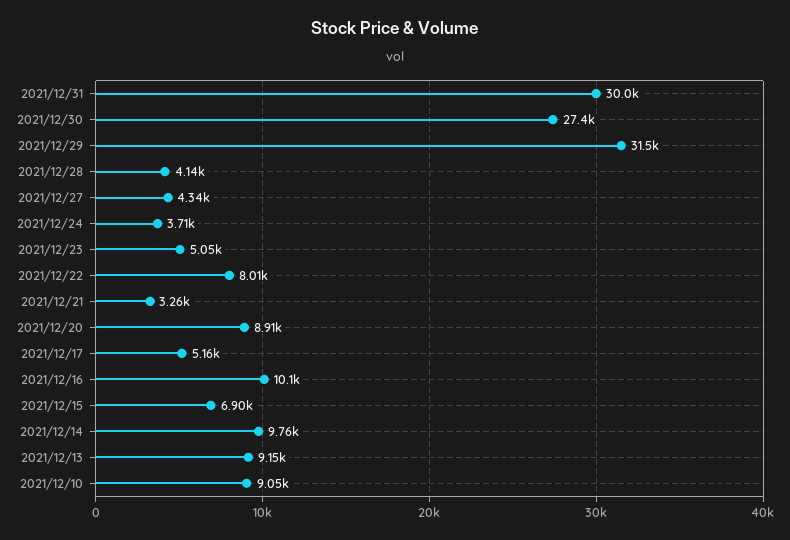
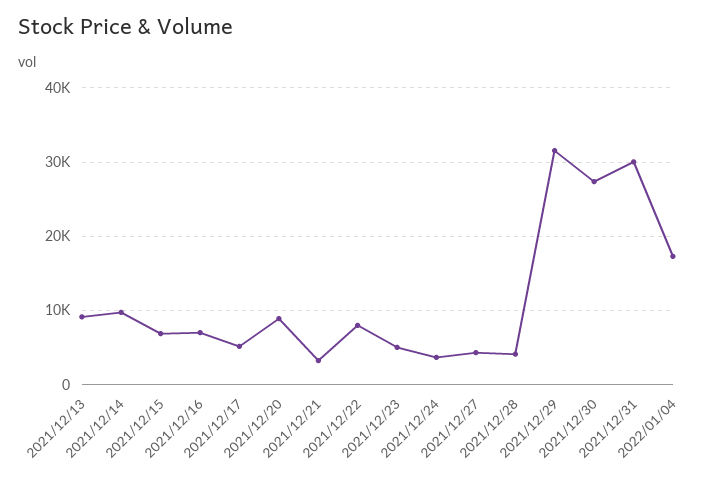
2021/12/16: 10100 -> 7000
2021/12/10: 9050 -> none
2022/01/04: none -> 17000

